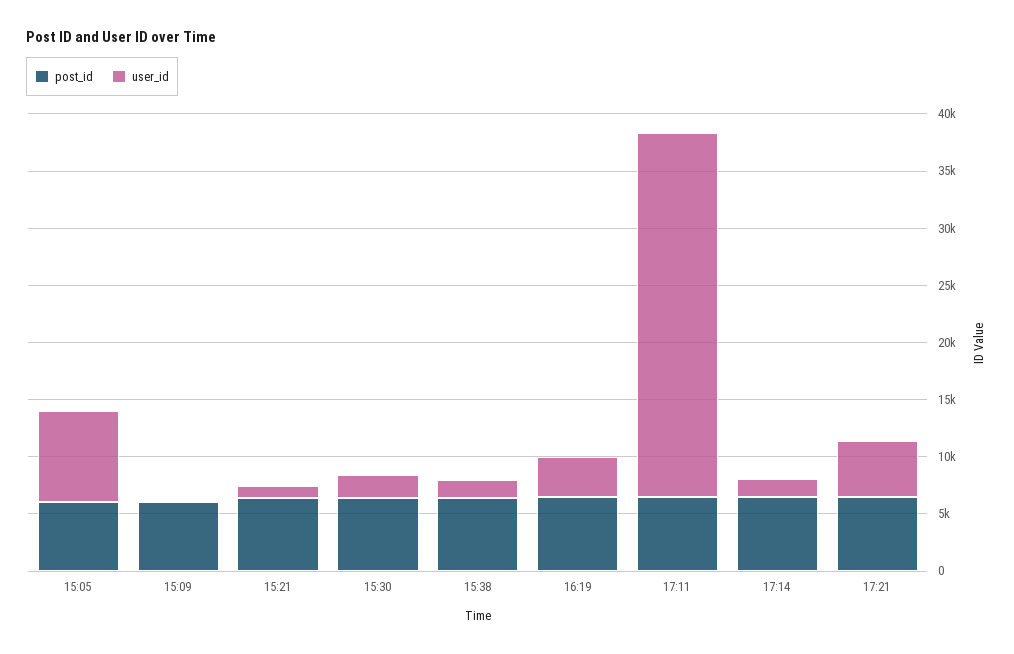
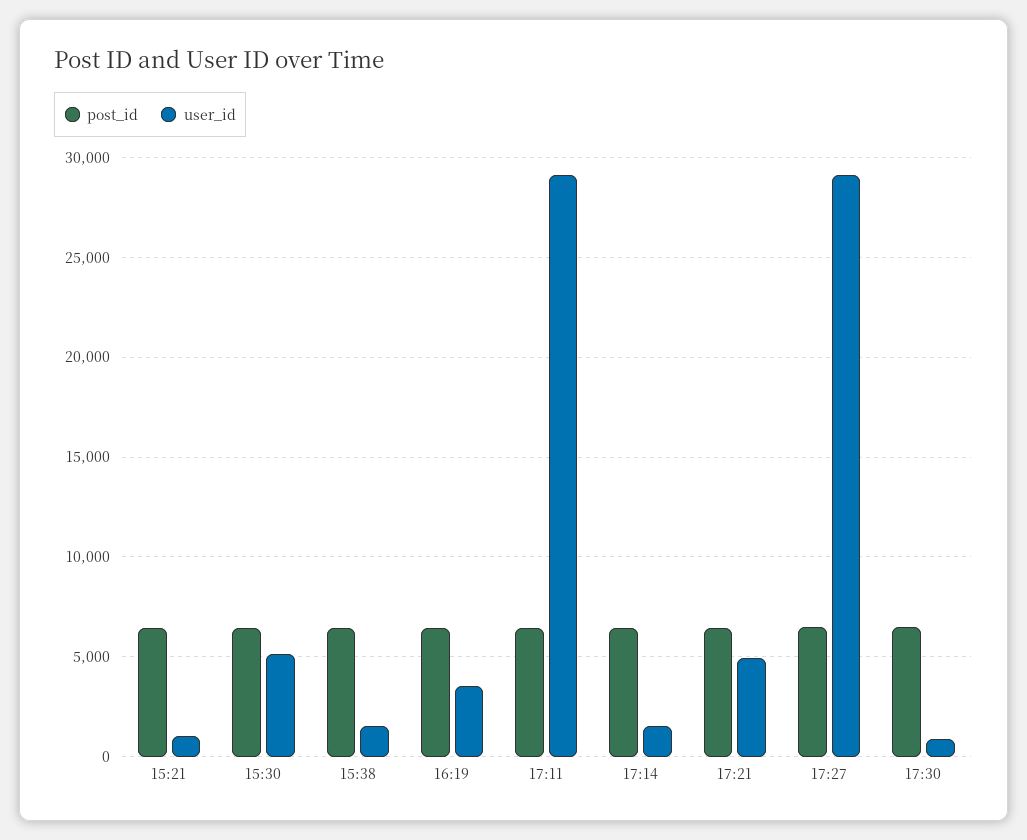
post_id, 15:05: 6000 -> none
user_id, 15:05: 8000 -> none
post_id, 15:09: 6000 -> none
user_id, 15:09: 0 -> none
user_id, 15:30: 2000 -> 5000
user_id, 17:11: 32000 -> 29000
post_id, 17:27: none -> 6500
user_id, 17:27: none -> 29000
post_id, 17:30: none -> 6500
user_id, 17:30: none -> 1000

